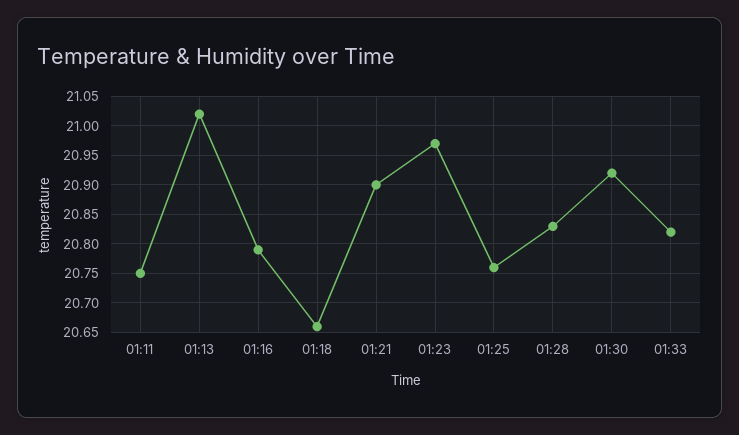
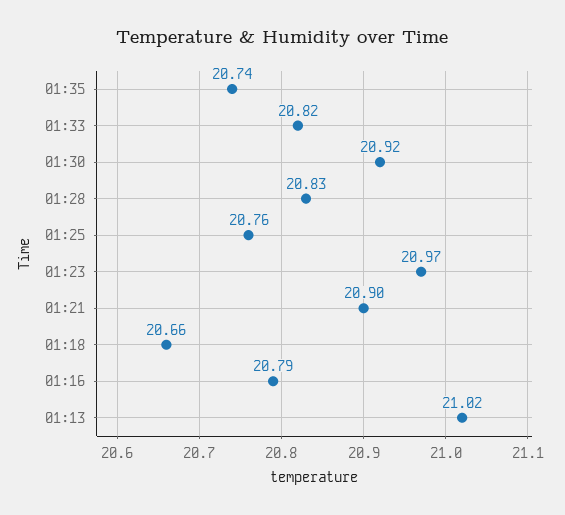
01:11: 20.75 -> none
01:35: none -> 20.74

